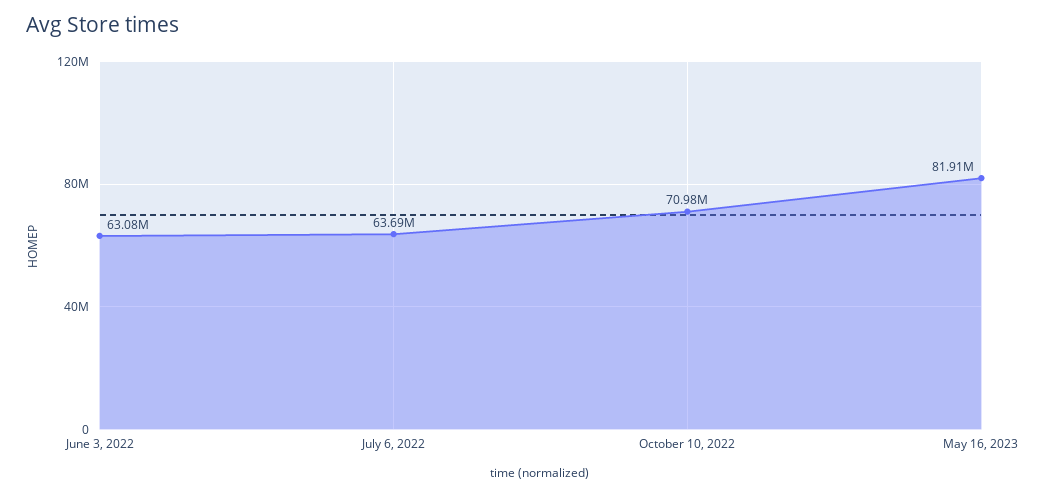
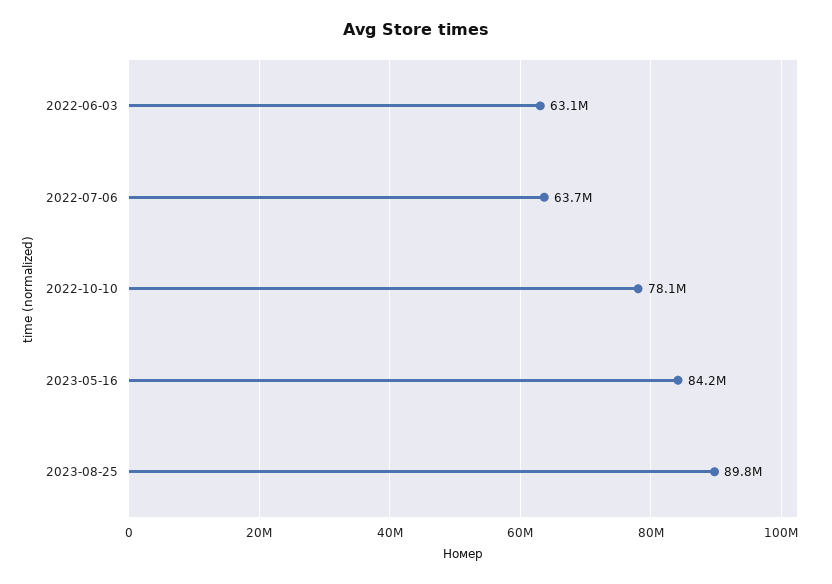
October 10, 2022: 70980000 -> 78100000
May 16, 2023: 81910000 -> 84200000
2023-08-25: none -> 89800000

